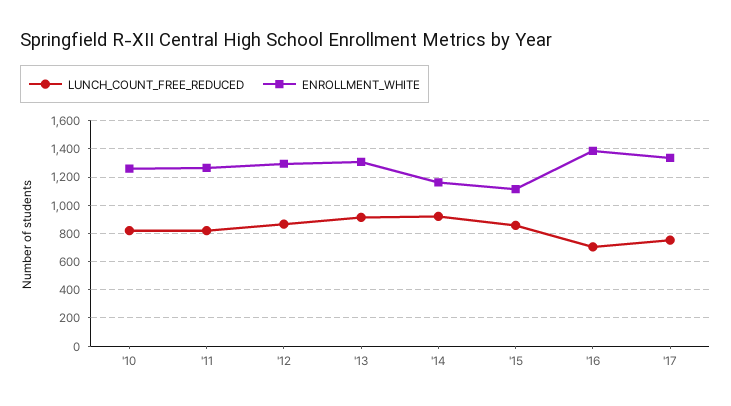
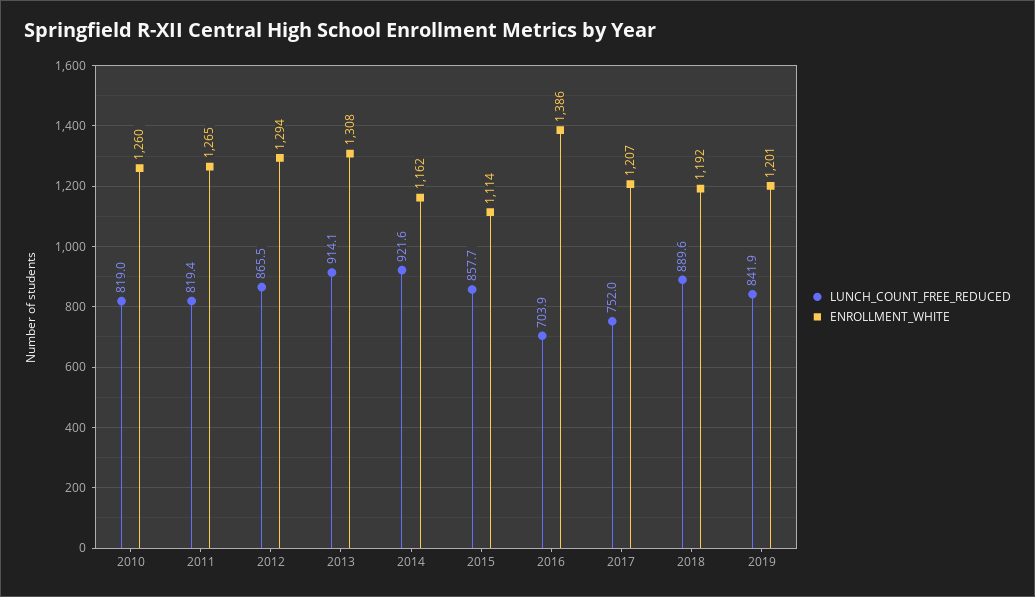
ENROLLMENT_WHITE, '17: 1350 -> 1207
LUNCH_COUNT_FREE_REDUCED, 2018: none -> 889.6
ENROLLMENT_WHITE, 2018: none -> 1192
LUNCH_COUNT_FREE_REDUCED, 2019: none -> 841.9
ENROLLMENT_WHITE, 2019: none -> 1201

